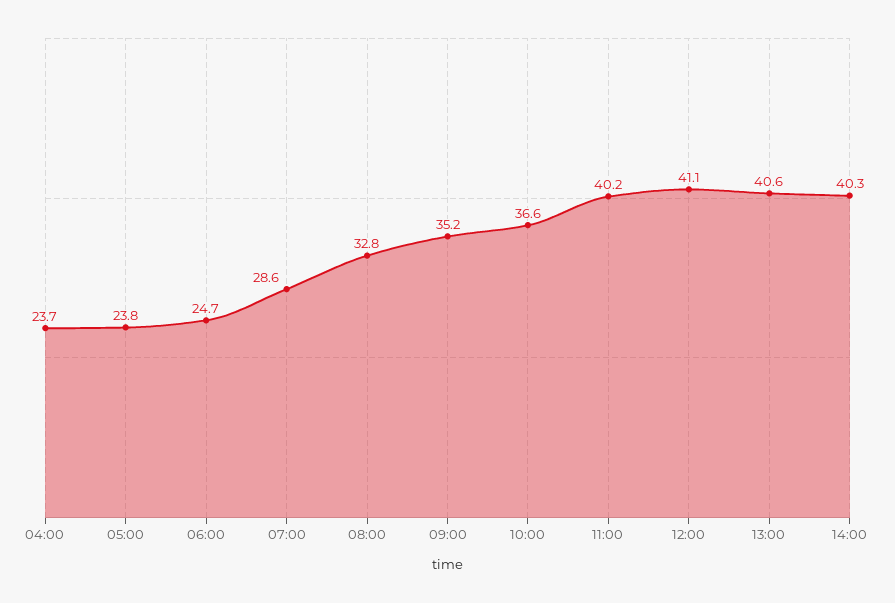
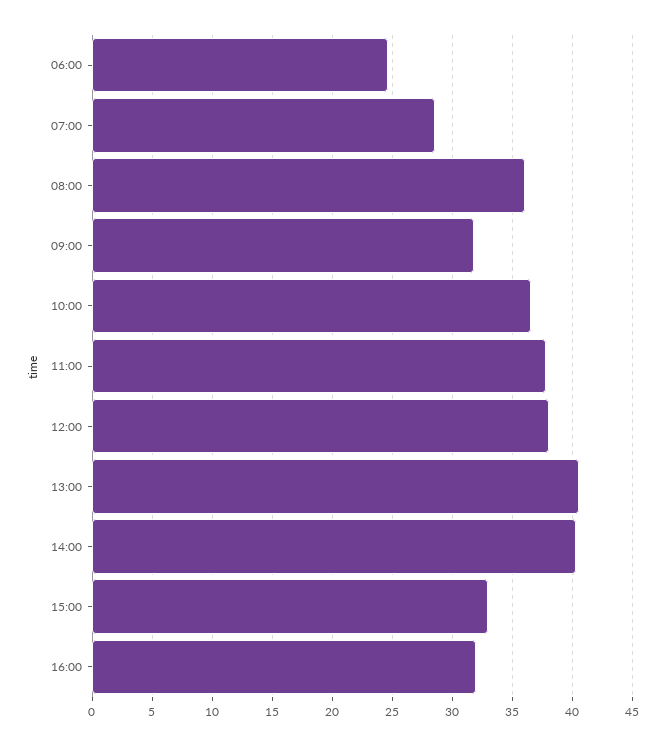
04:00: 23.7 -> none
05:00: 23.8 -> none
08:00: 32.8 -> 36
09:00: 35.2 -> 32
11:00: 40.2 -> 38
12:00: 41.1 -> 38
15:00: none -> 33
16:00: none -> 32

